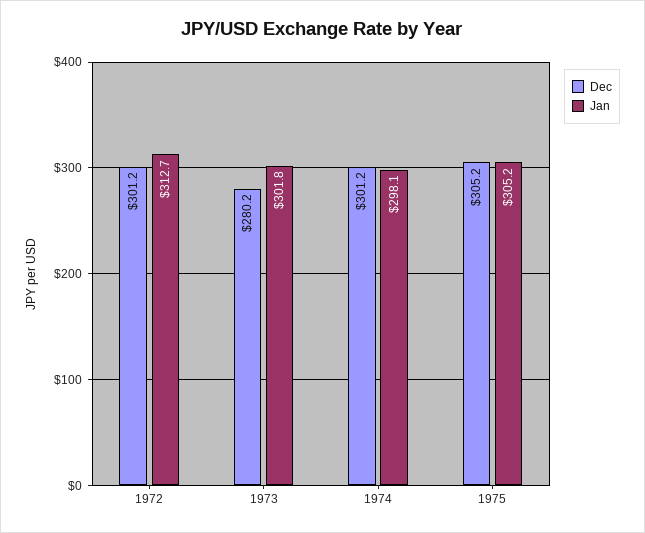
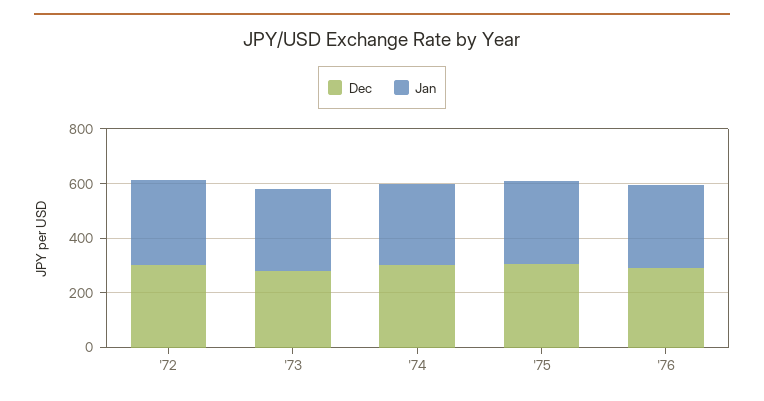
Dec, '76: none -> 300
Jan, '76: none -> 300

